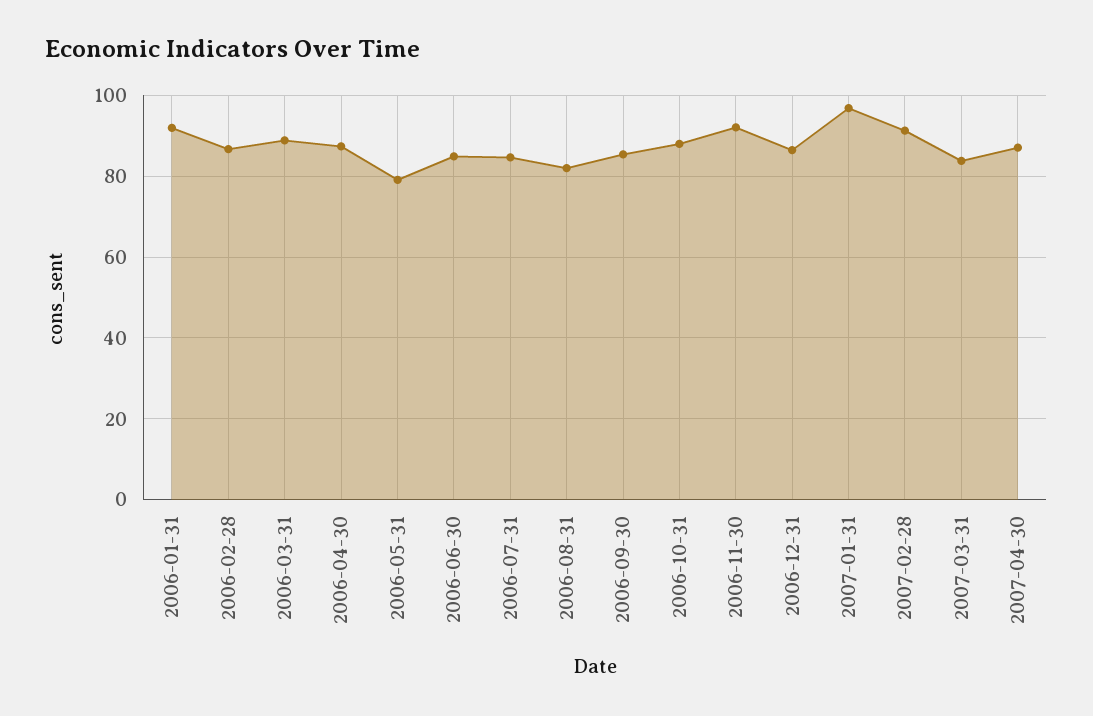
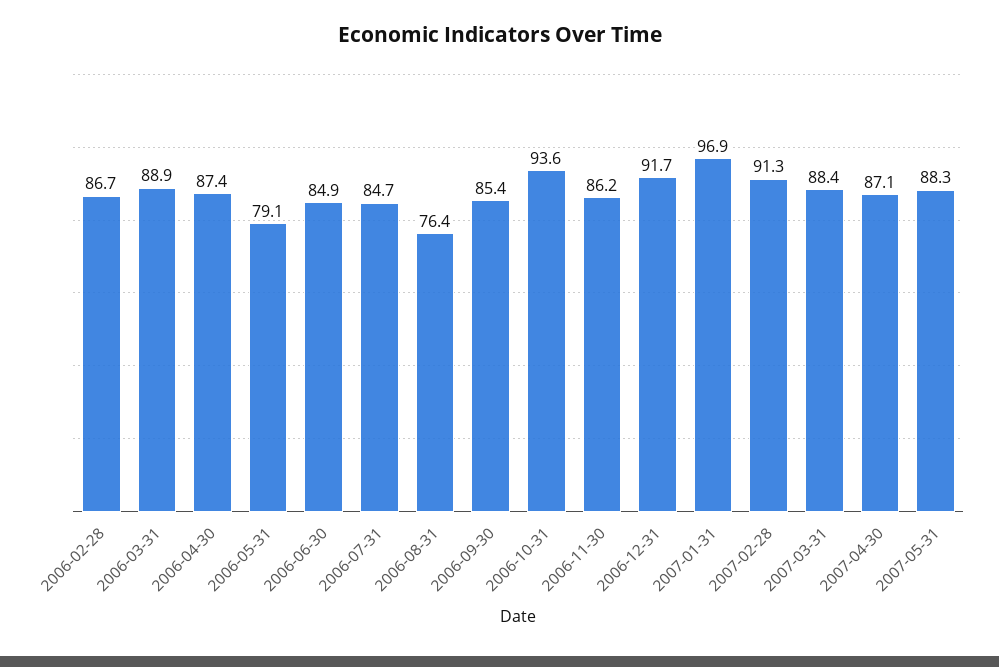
2006-01-31: 92 -> none
2006-08-31: 82 -> 76.4
2006-10-31: 88 -> 93.6
2006-11-30: 92 -> 86.2
2006-12-31: 86 -> 91.7
2007-03-31: 84 -> 88.4
2007-05-31: none -> 88.3

